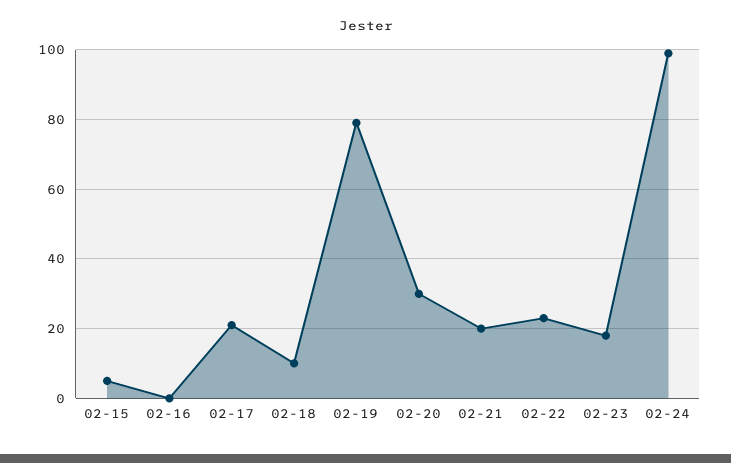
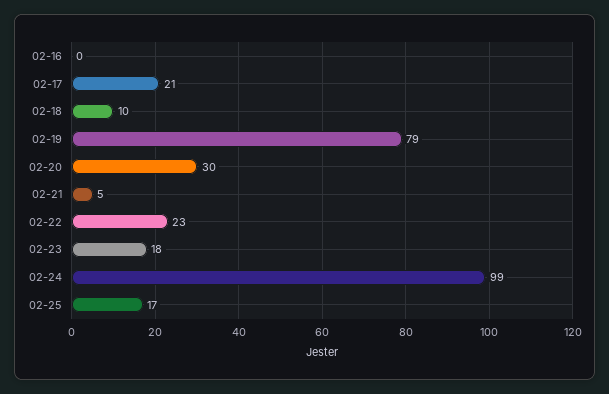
02-15: 5 -> none
02-21: 20 -> 5
02-25: none -> 17

